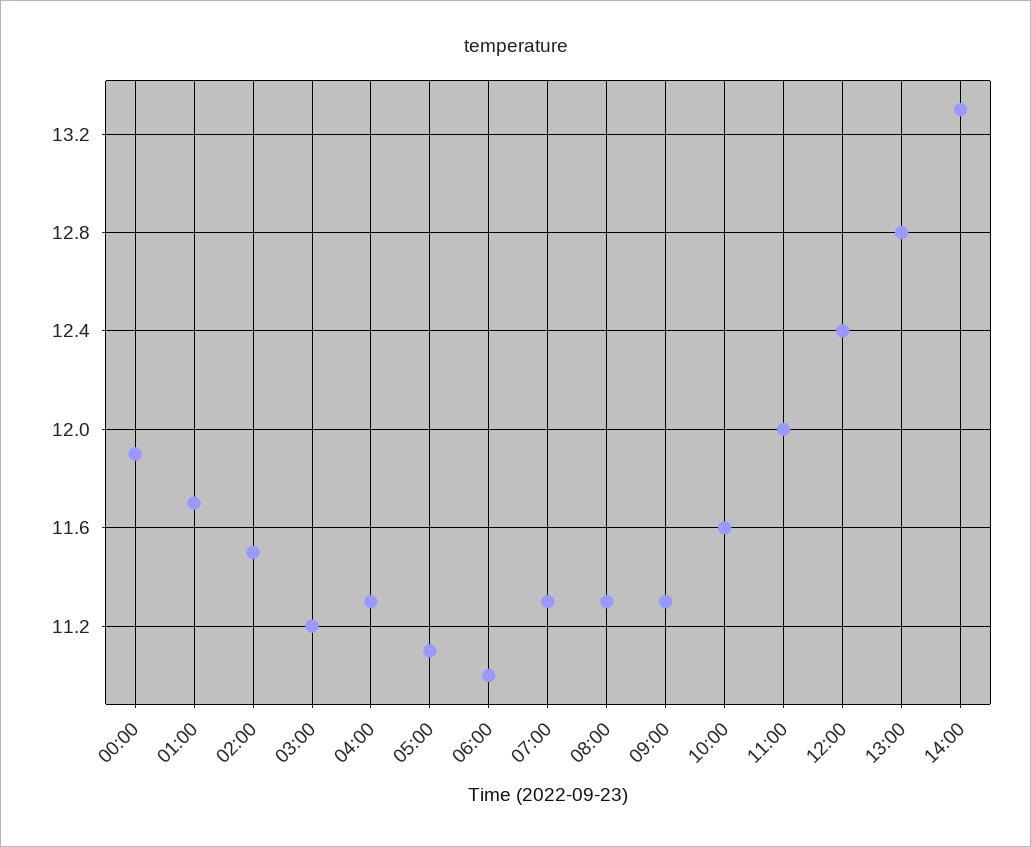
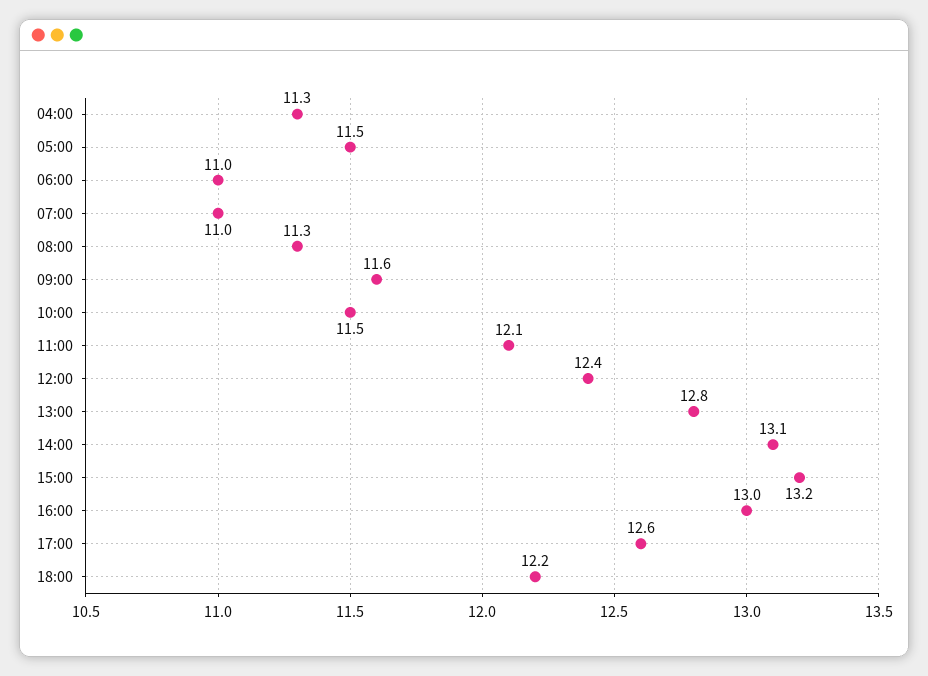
00:00: 11.9 -> none
01:00: 11.7 -> none
02:00: 11.5 -> none
03:00: 11.2 -> none
05:00: 11.1 -> 11.5
07:00: 11.3 -> 11
09:00: 11.3 -> 11.6
10:00: 11.6 -> 11.5
11:00: 12 -> 12.1
14:00: 13.3 -> 13.1
15:00: none -> 13.2
16:00: none -> 13
17:00: none -> 12.6
18:00: none -> 12.2

